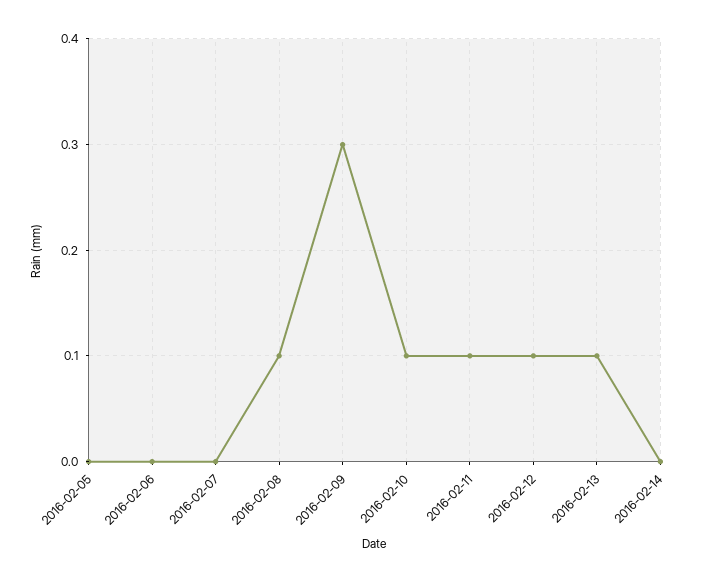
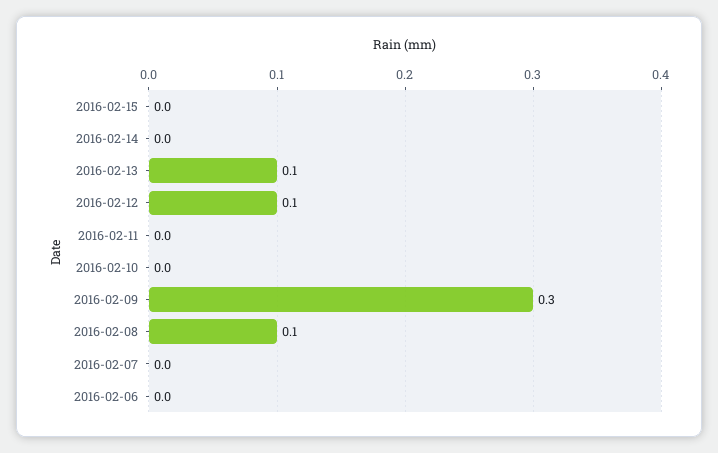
2016-02-05: 0 -> none
2016-02-10: 0.1 -> 0
2016-02-11: 0.1 -> 0
2016-02-15: none -> 0

